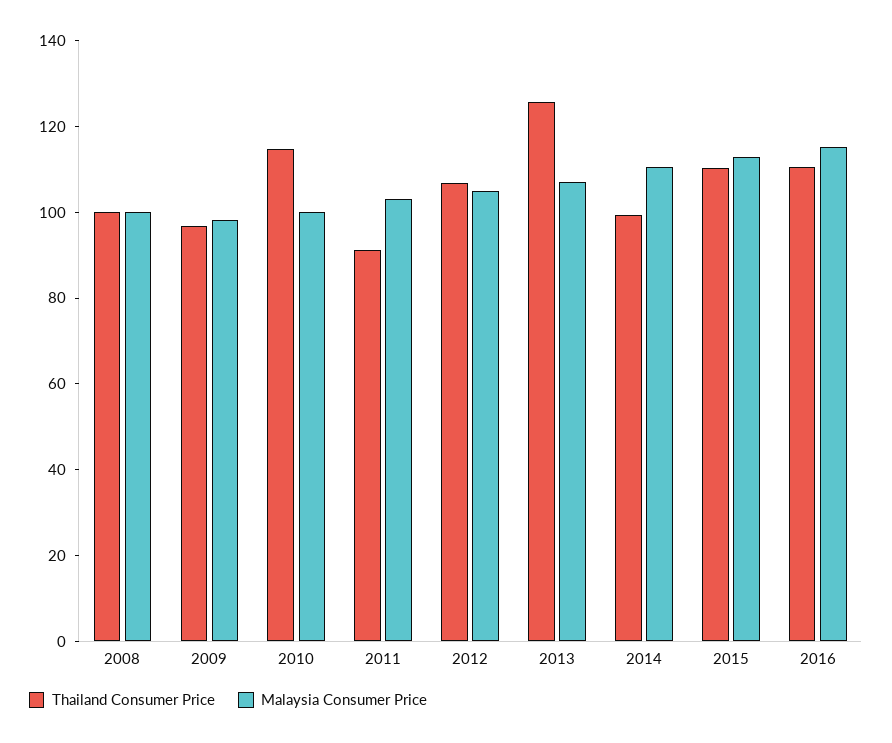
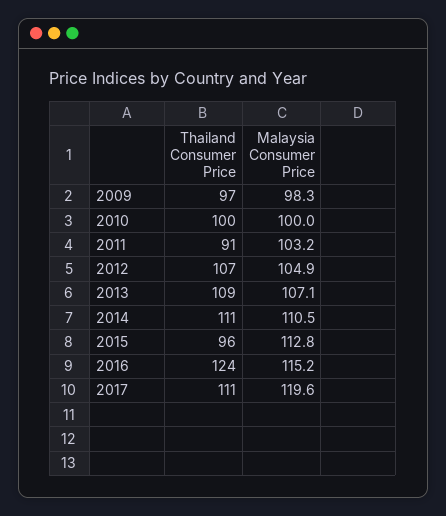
Thailand Consumer Price, 2008: 100 -> none
Malaysia Consumer Price, 2008: 100 -> none
Thailand Consumer Price, 2010: 115 -> 100
Thailand Consumer Price, 2013: 125 -> 109
Thailand Consumer Price, 2014: 100 -> 111
Thailand Consumer Price, 2015: 110 -> 96
Thailand Consumer Price, 2016: 110 -> 124
Thailand Consumer Price, 2017: none -> 111
Malaysia Consumer Price, 2017: none -> 119.6

